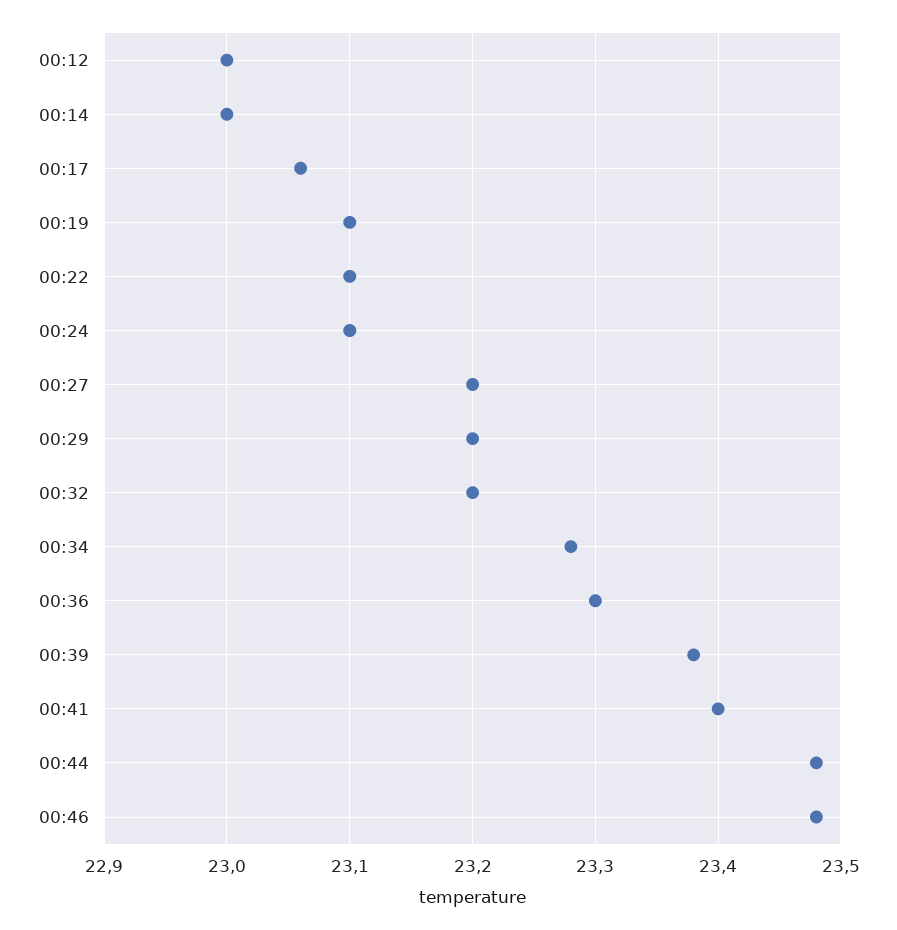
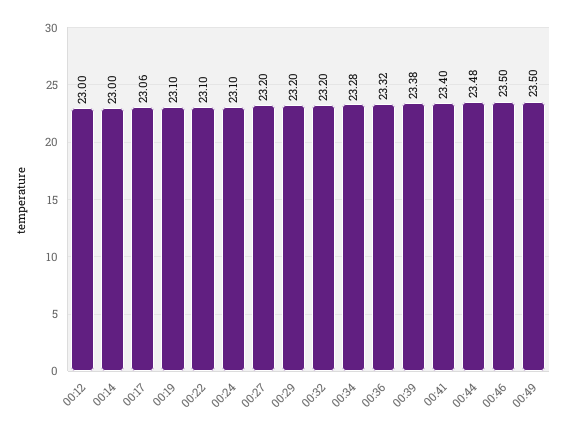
00:36: 23.3 -> 23.32
00:46: 23.48 -> 23.5
00:49: none -> 23.5

